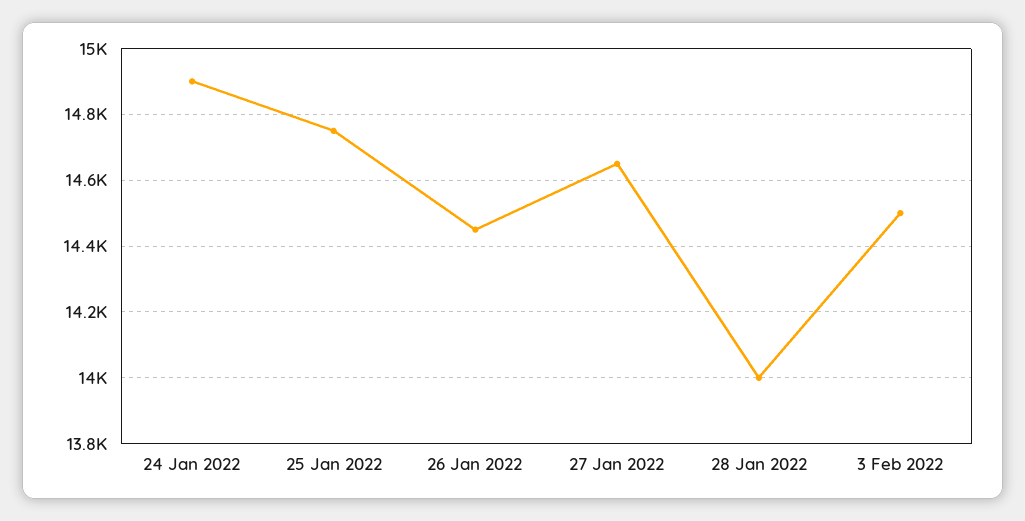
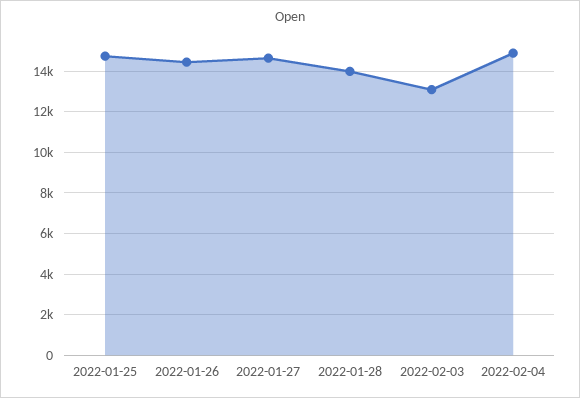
24 Jan 2022: 14900 -> none
3 Feb 2022: 14500 -> 13000
2022-02-04: none -> 15000

